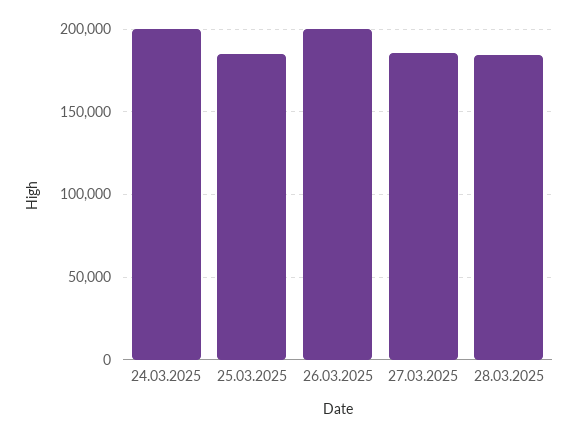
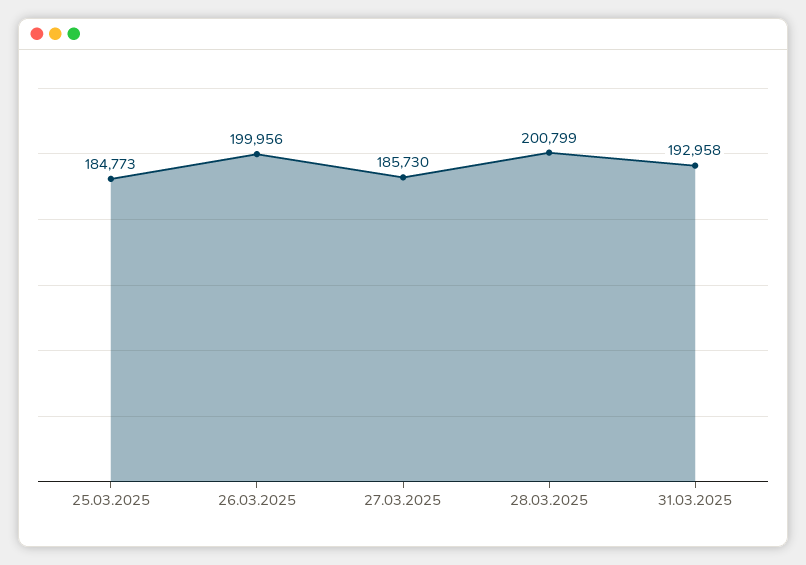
24.03.2025: 200000 -> none
28.03.2025: 185000 -> 200799
31.03.2025: none -> 192958

